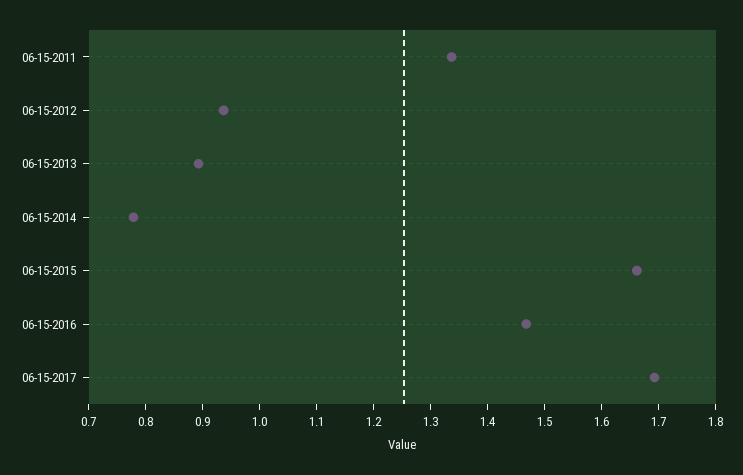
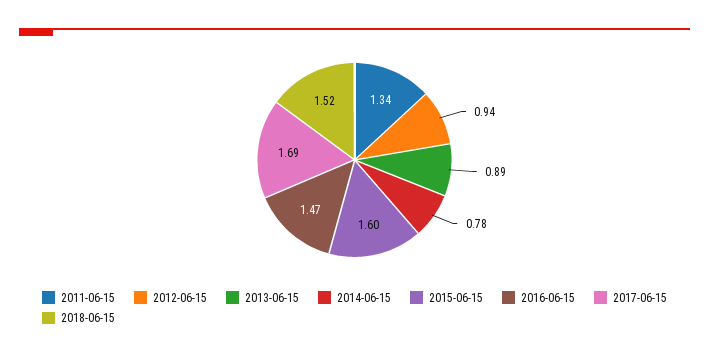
06-15-2015: 1.66 -> 1.6
2018-06-15: none -> 1.52

